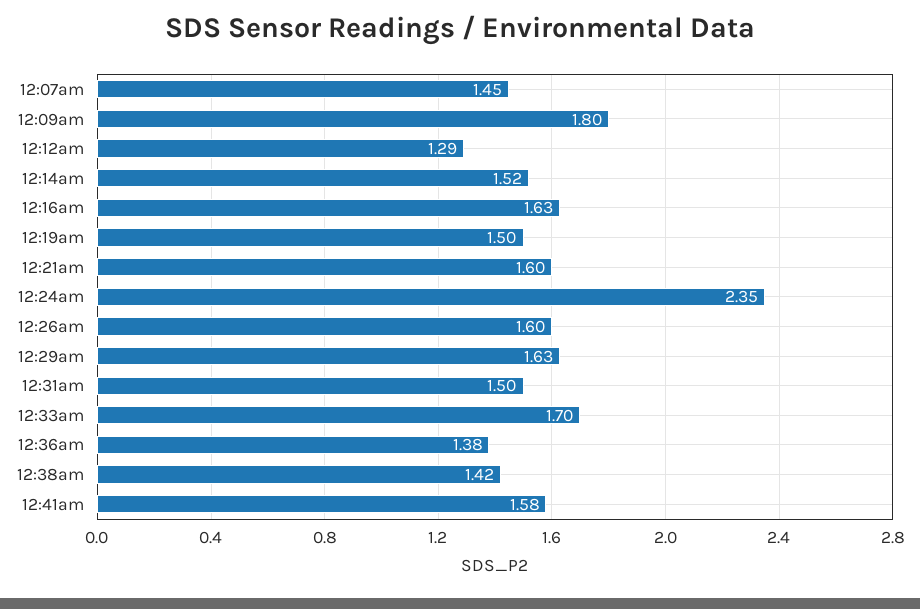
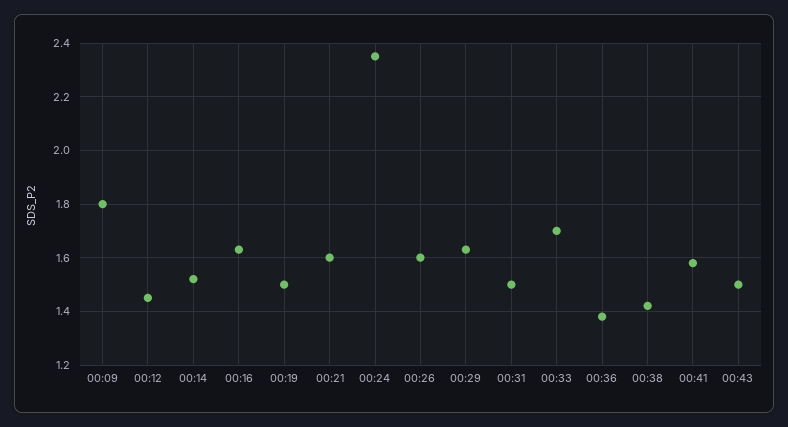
12:07am: 1.45 -> none
12:12am: 1.29 -> 1.45
00:43: none -> 1.5

